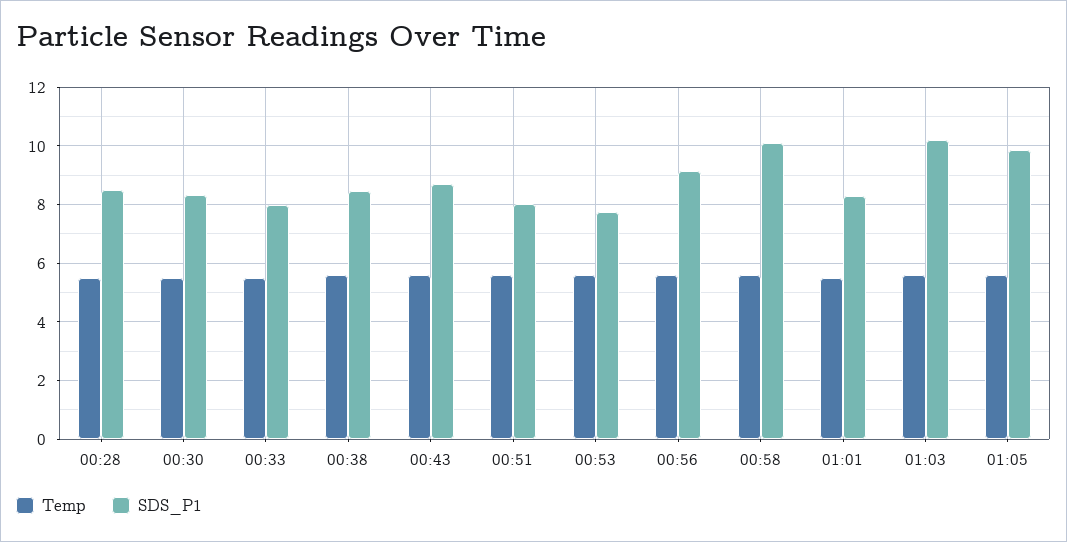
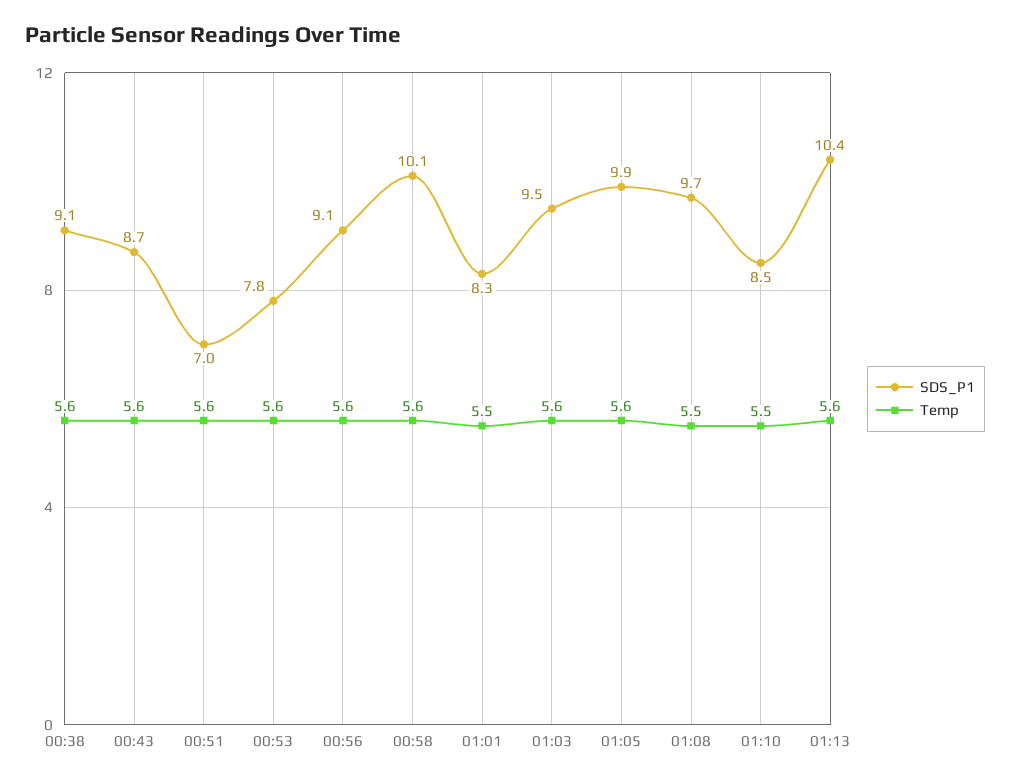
Temp, 00:28: 5.5 -> none
SDS_P1, 00:28: 8.5 -> none
Temp, 00:30: 5.5 -> none
SDS_P1, 00:30: 8.25 -> none
Temp, 00:33: 5.5 -> none
SDS_P1, 00:33: 8 -> none
SDS_P1, 00:38: 8.5 -> 9.1
SDS_P1, 00:51: 8 -> 7
SDS_P1, 01:03: 10.25 -> 9.5
SDS_P1, 01:08: none -> 9.7
Temp, 01:08: none -> 5.5
SDS_P1, 01:10: none -> 8.5
Temp, 01:10: none -> 5.5
SDS_P1, 01:13: none -> 10.4
Temp, 01:13: none -> 5.6

